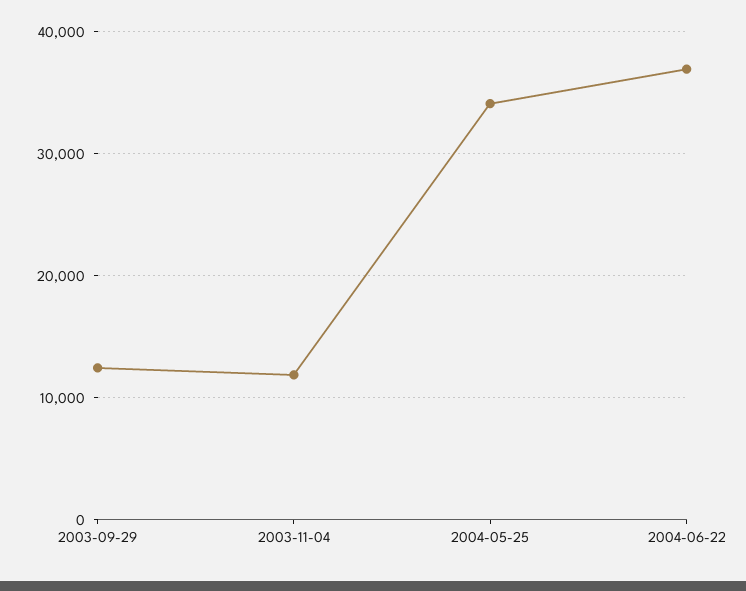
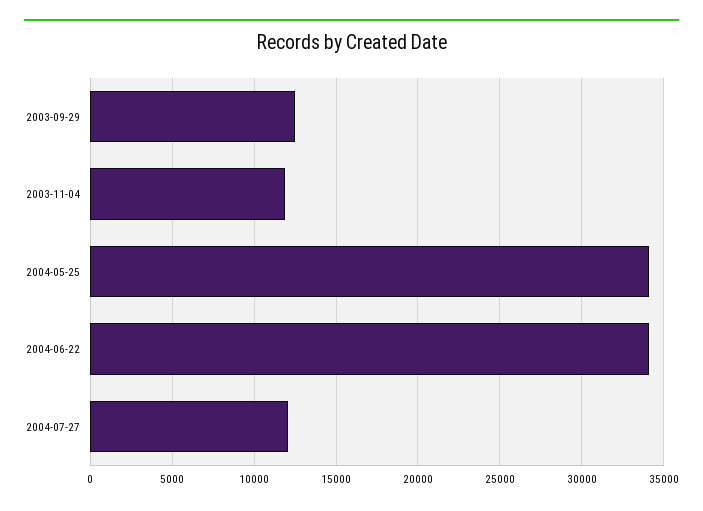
2004-06-22: 37000 -> 34000
2004-07-27: none -> 12000

